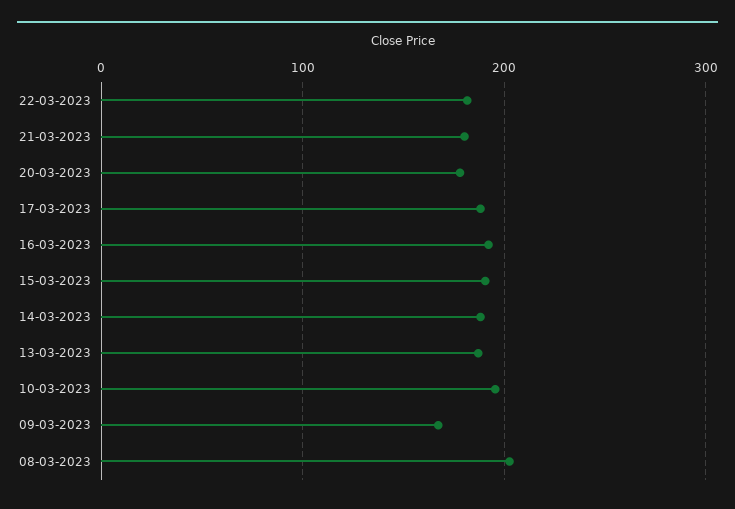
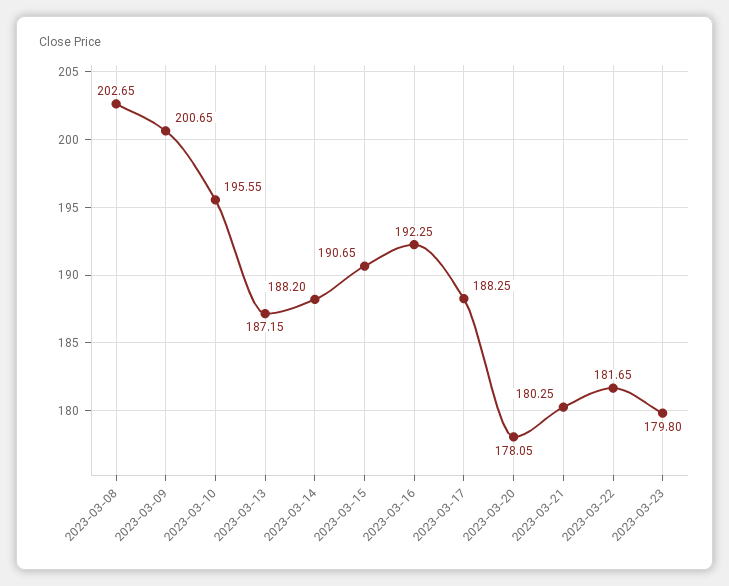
09-03-2023: 170 -> 200.65
2023-03-23: none -> 179.8

